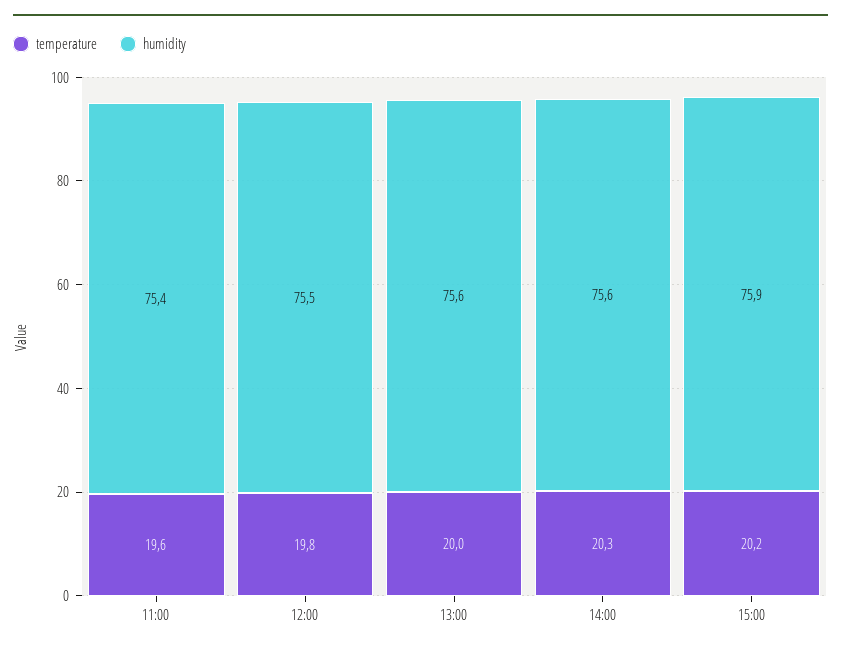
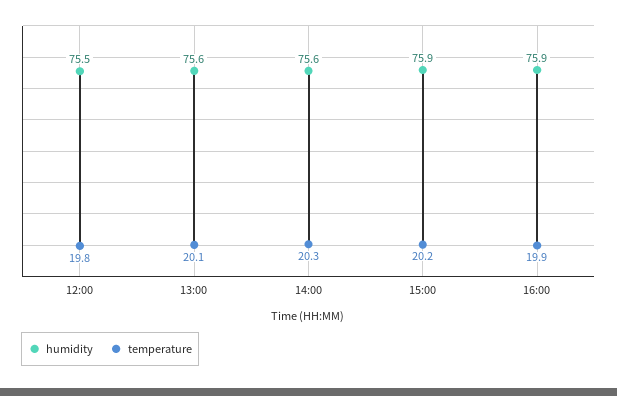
temperature, 11:00: 19.6 -> none
humidity, 11:00: 75.4 -> none
temperature, 13:00: 20 -> 20.1
humidity, 16:00: none -> 75.9
temperature, 16:00: none -> 19.9

